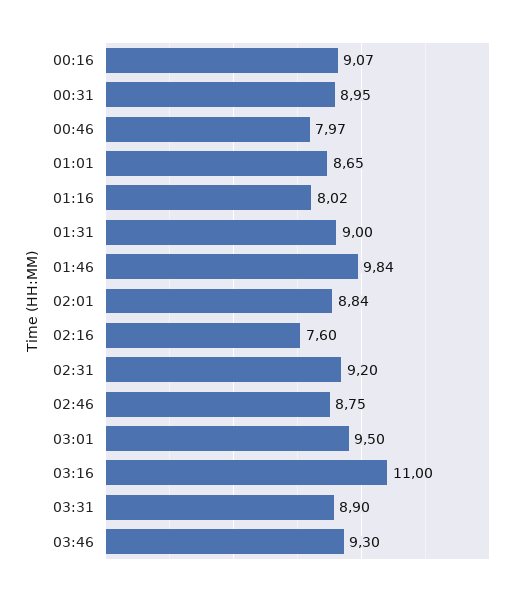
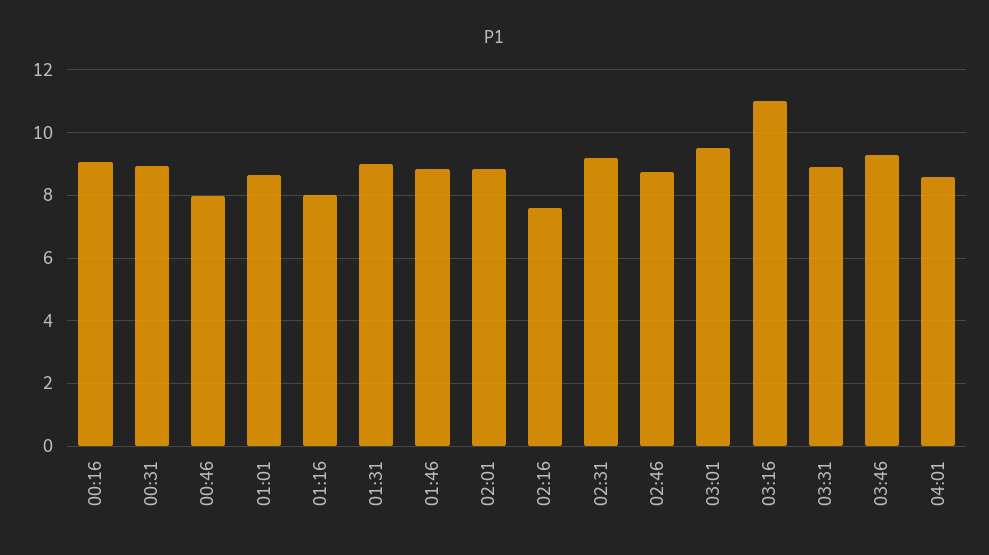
01:46: 9.84 -> 8.8
04:01: none -> 8.6

